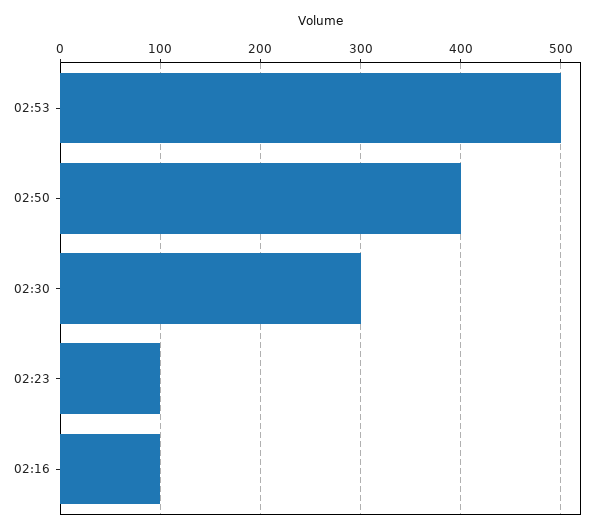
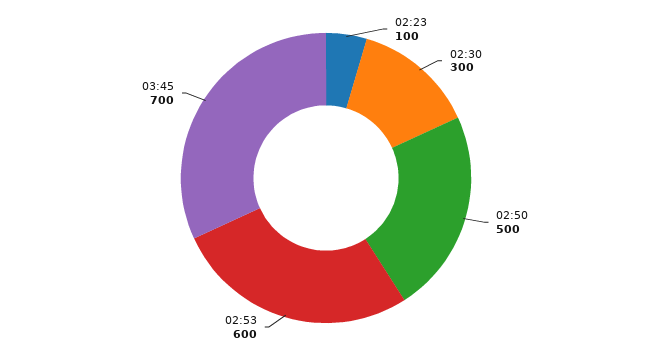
02:53: 500 -> 600
02:50: 400 -> 500
02:16: 100 -> none
03:45: none -> 700

